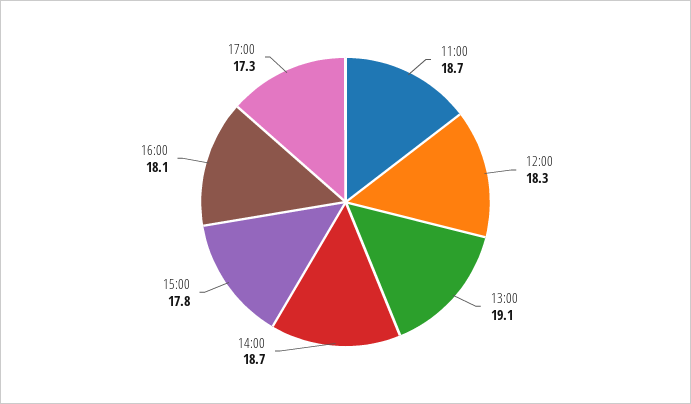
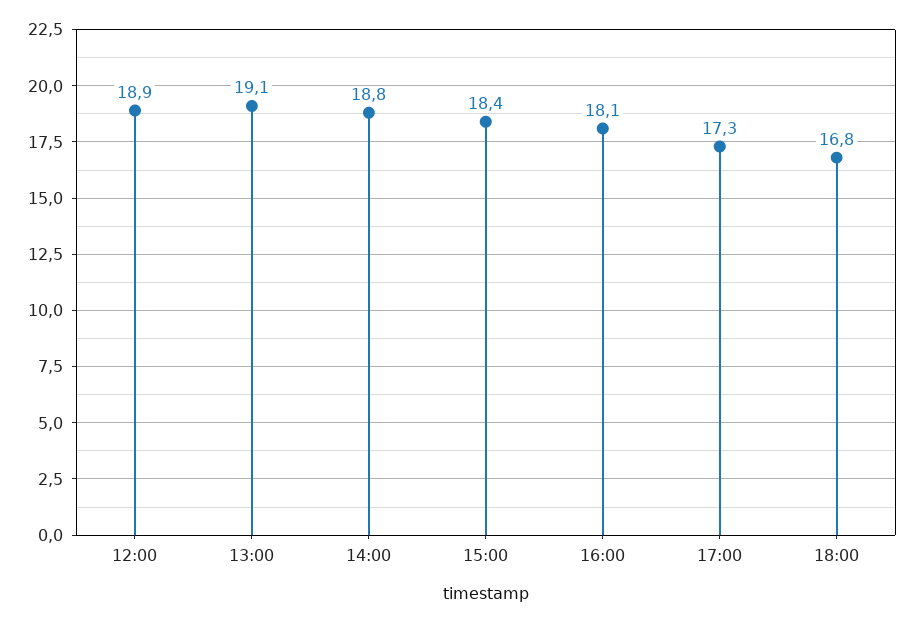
11:00: 18.7 -> none
12:00: 18.3 -> 18.9
14:00: 18.7 -> 18.8
15:00: 17.8 -> 18.4
18:00: none -> 16.8

